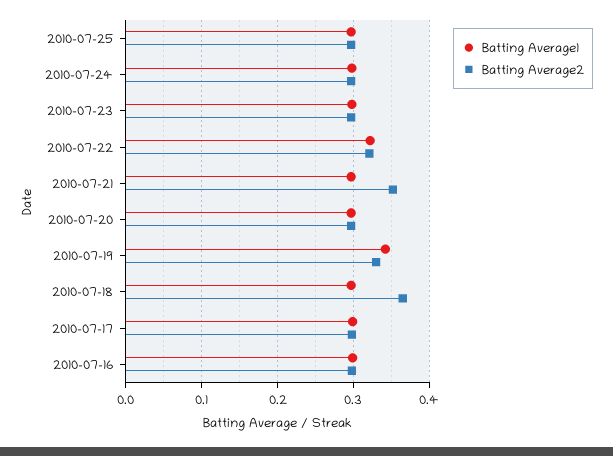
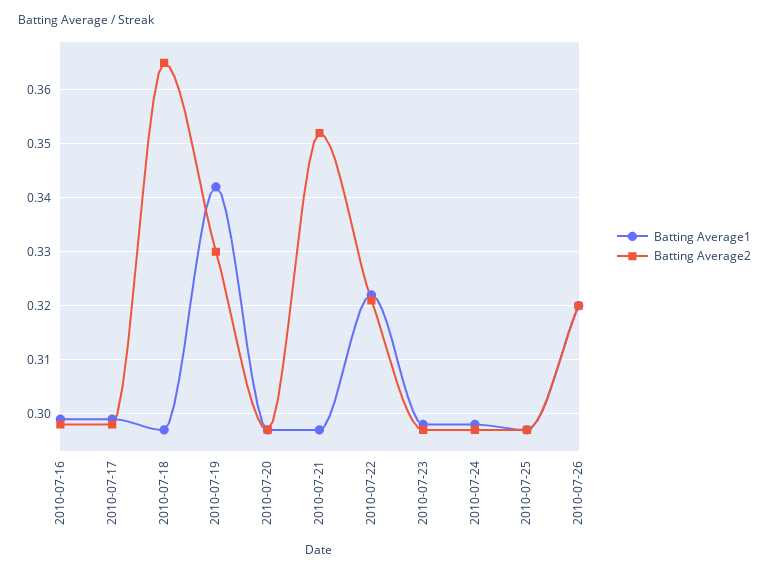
Batting Average1, 2010-07-26: none -> 0.32
Batting Average2, 2010-07-26: none -> 0.32

